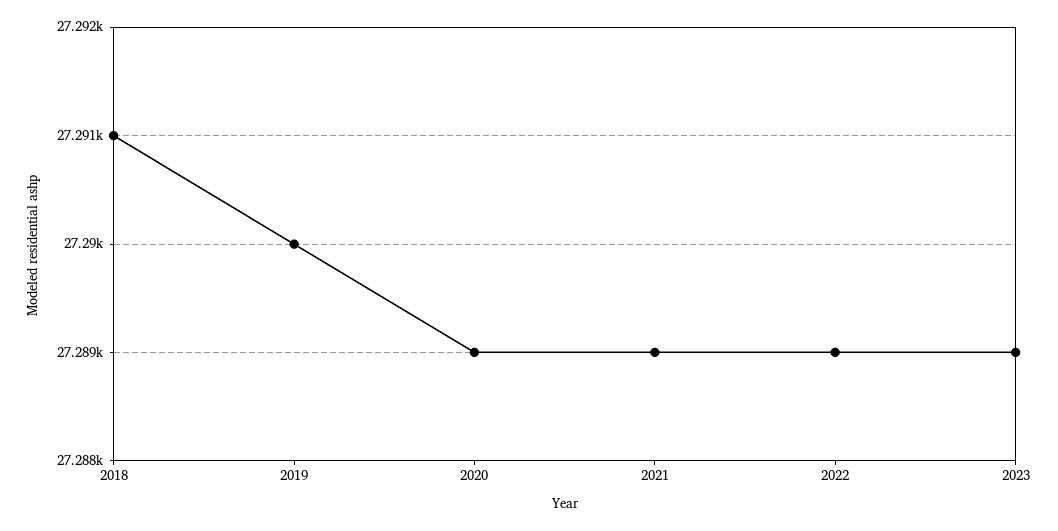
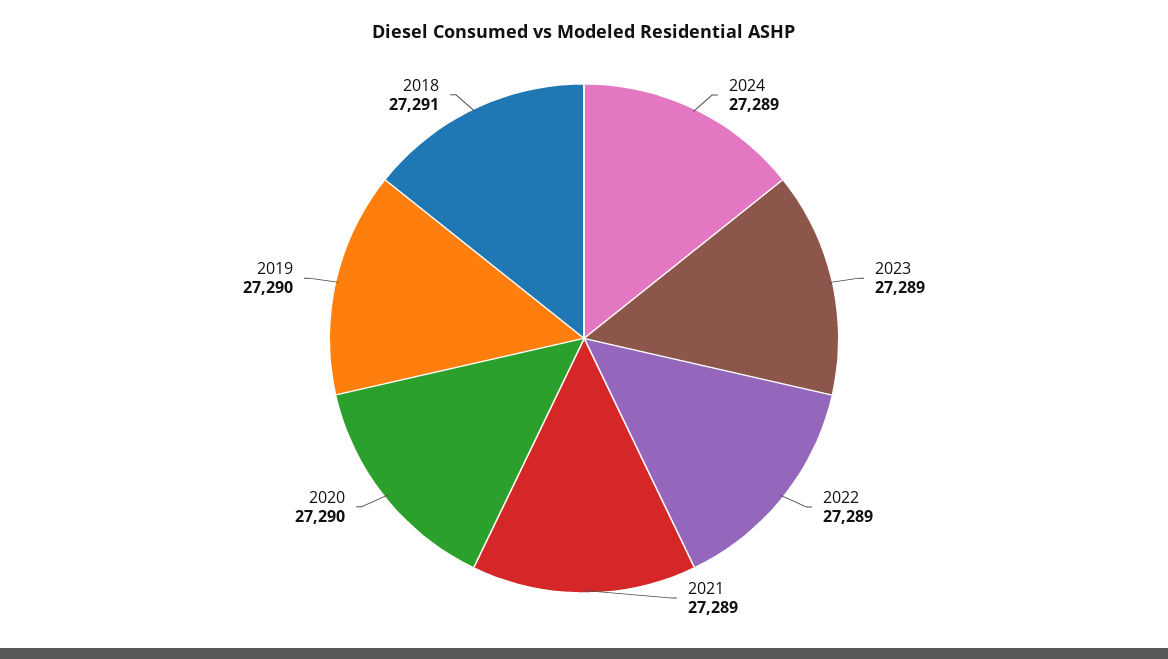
2020: 27289 -> 27290
2024: none -> 27289

